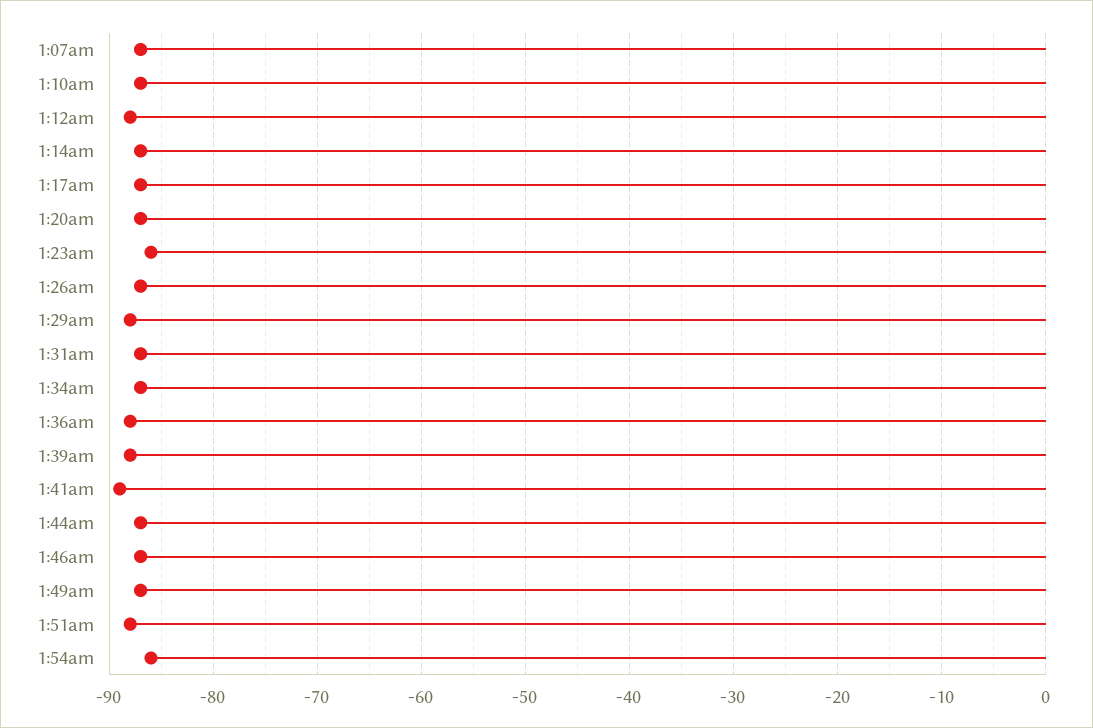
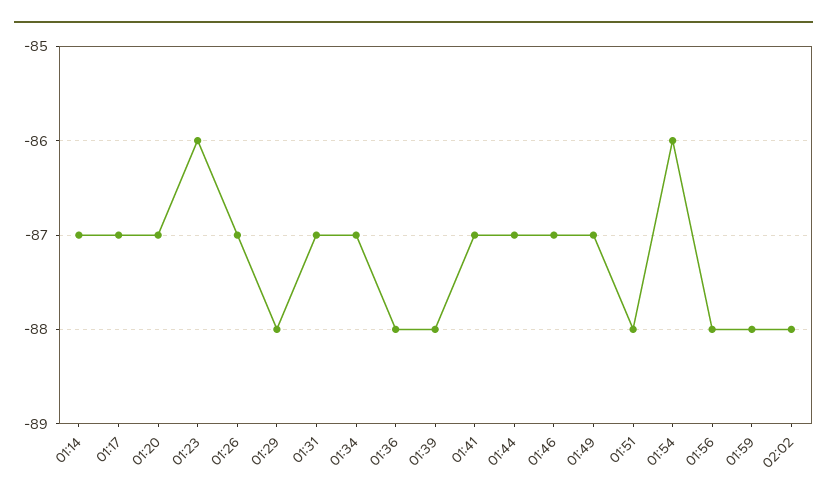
1:07am: -87 -> none
1:10am: -87 -> none
1:12am: -88 -> none
1:41am: -89 -> -87
01:56: none -> -88
01:59: none -> -88
02:02: none -> -88

